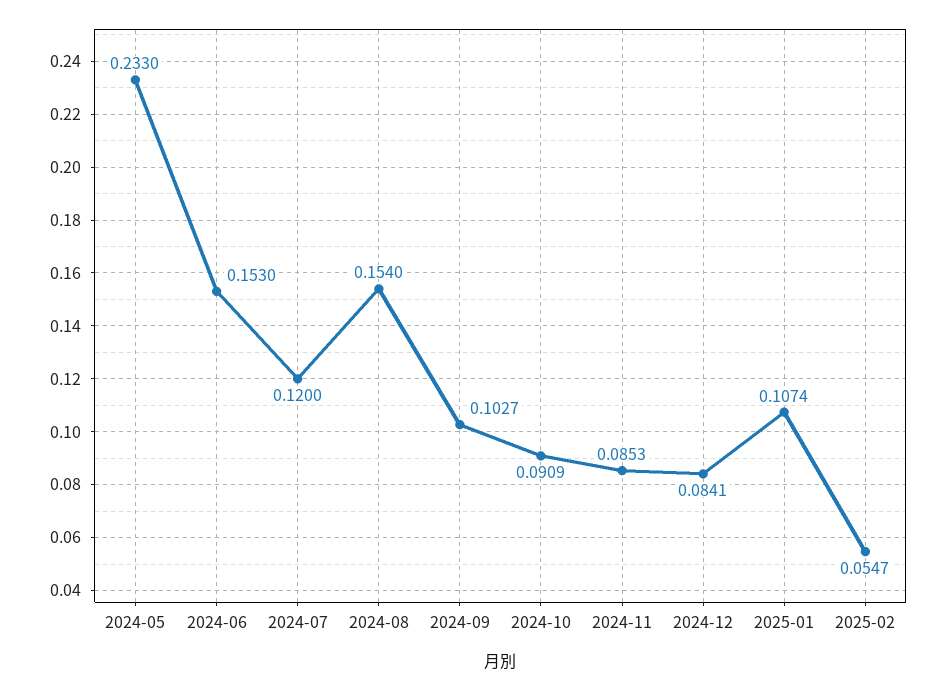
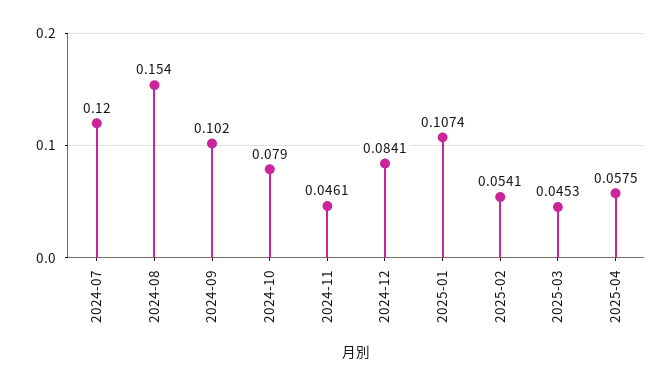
2024-05: 0.233 -> none
2024-06: 0.153 -> none
2024-09: 0.1027 -> 0.102
2024-10: 0.0909 -> 0.079
2024-11: 0.0853 -> 0.0461
2025-02: 0.0547 -> 0.0541
2025-03: none -> 0.0453
2025-04: none -> 0.0575

